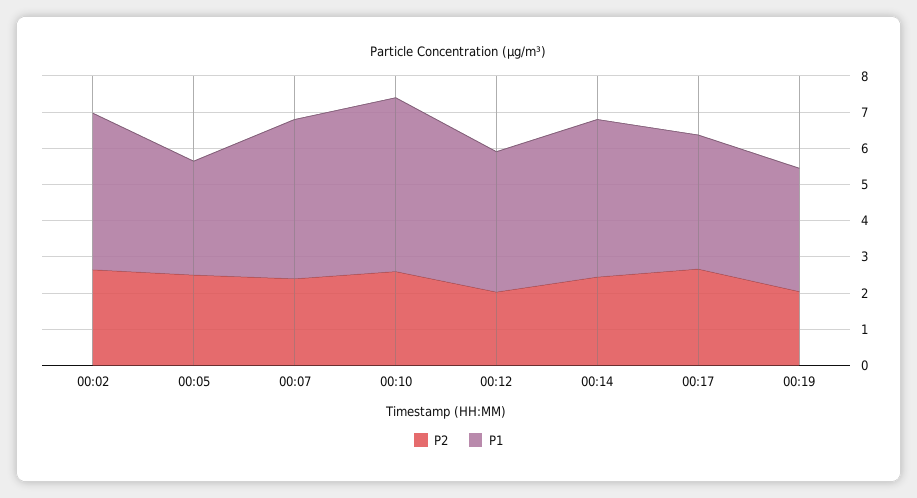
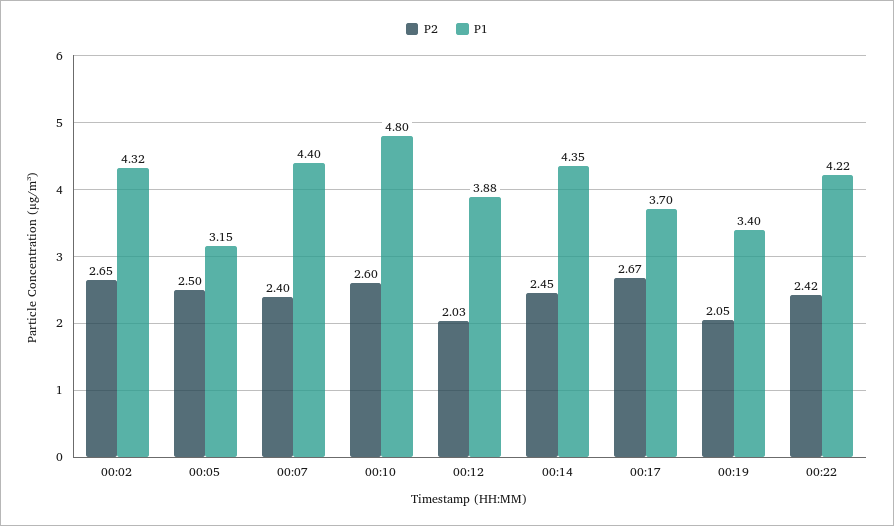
P2, 00:22: none -> 2.42
P1, 00:22: none -> 4.22

